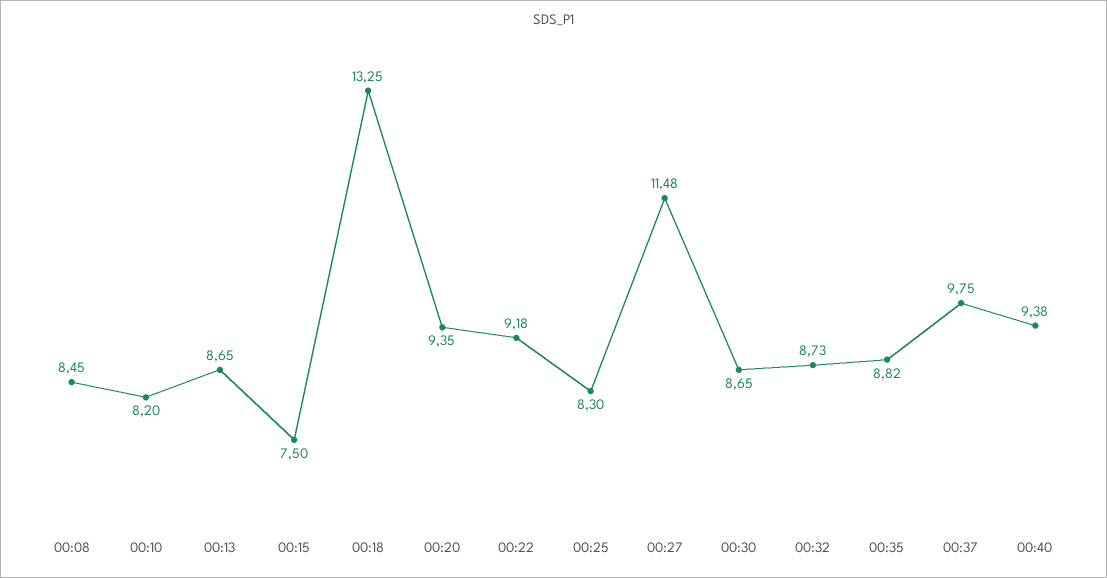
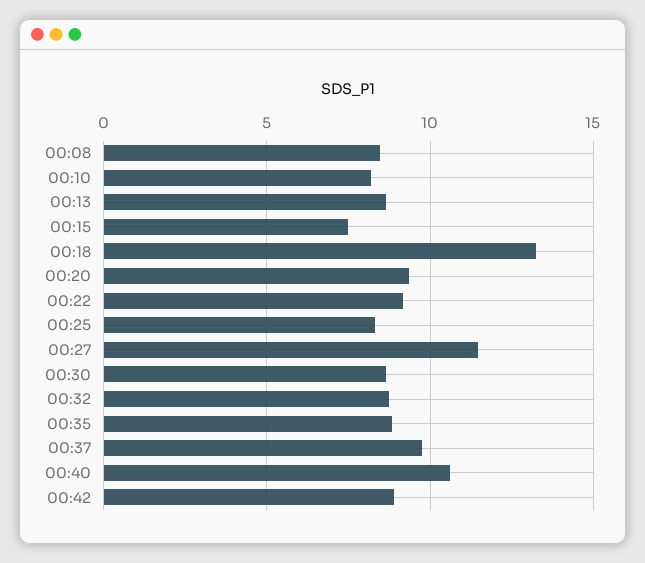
00:40: 9.38 -> 10.5
00:42: none -> 9

